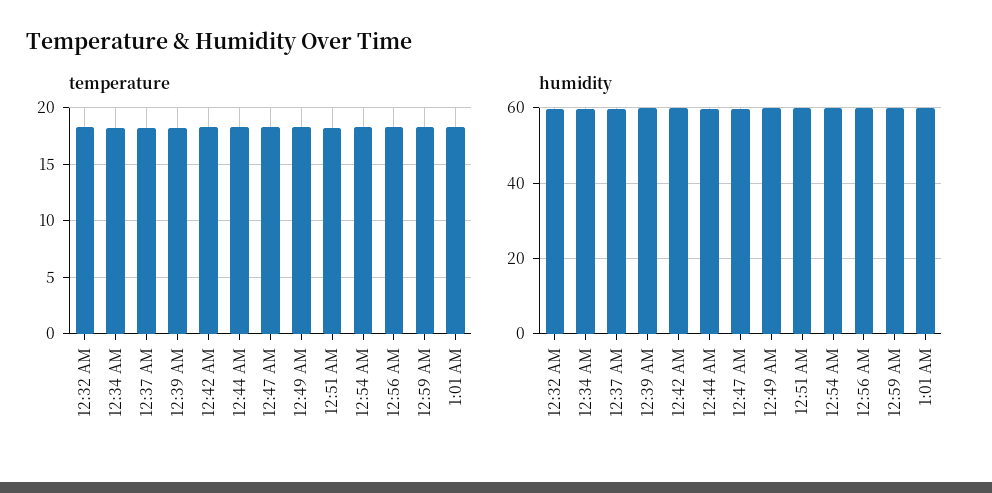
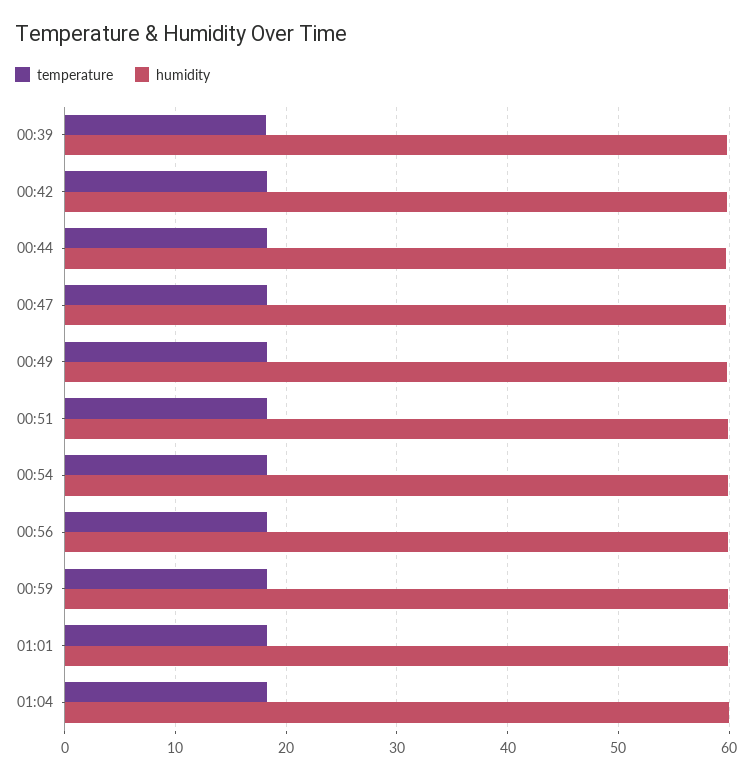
temperature, 12:32 AM: 18 -> none
temperature, 12:34 AM: 18 -> none
temperature, 12:37 AM: 18 -> none
humidity, 12:32 AM: 60 -> none
humidity, 12:34 AM: 60 -> none
humidity, 12:37 AM: 60 -> none
temperature, 01:04: none -> 18
humidity, 01:04: none -> 60

